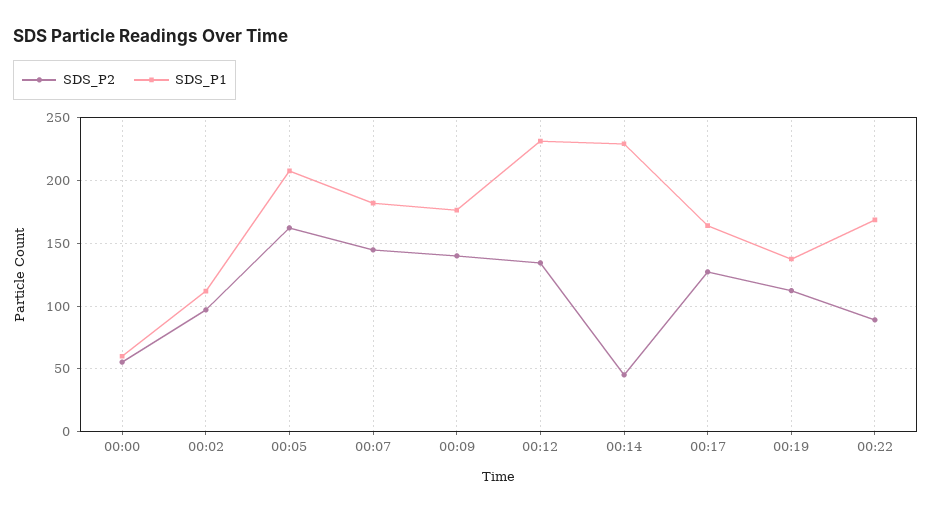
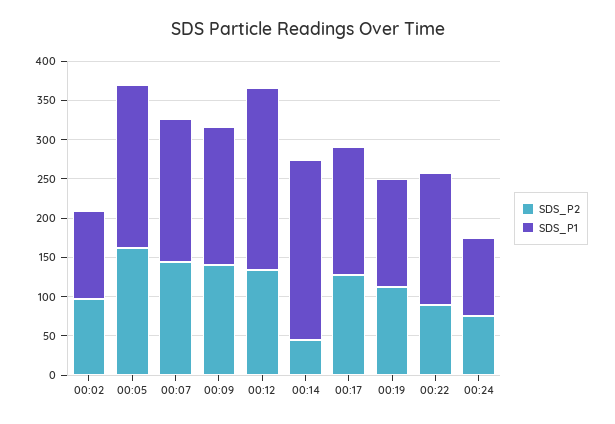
SDS_P2, 00:00: 55 -> none
SDS_P1, 00:00: 60 -> none
SDS_P2, 00:24: none -> 75
SDS_P1, 00:24: none -> 100

